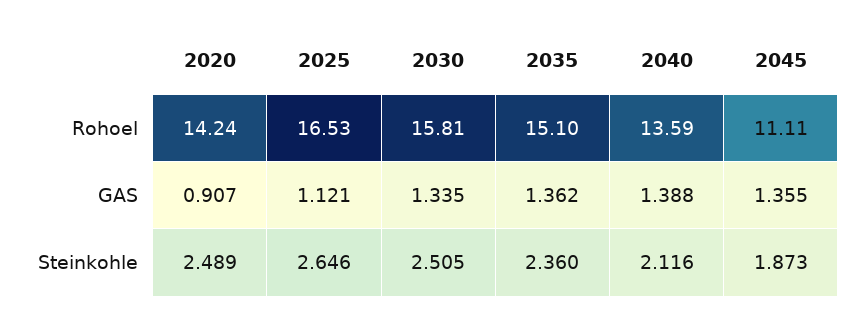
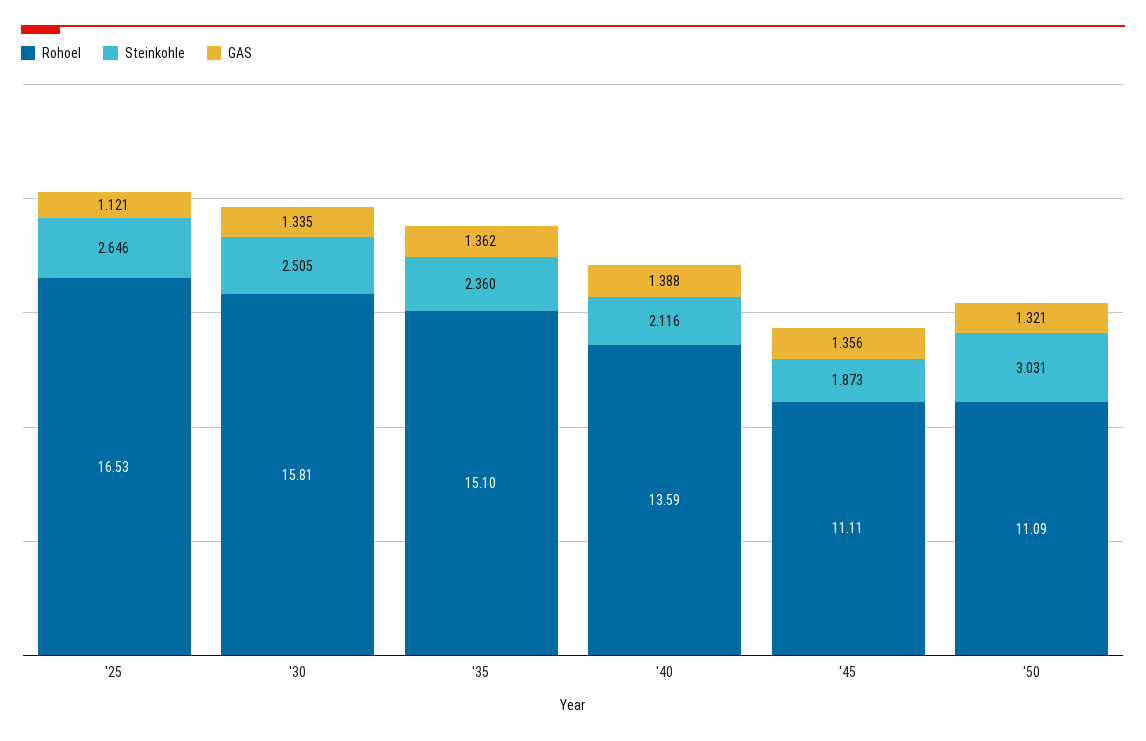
Rohoel, 2020: 14.24 -> none
GAS, 2020: 0.907 -> none
GAS, 2045: 1.355 -> 1.356
Steinkohle, 2020: 2.489 -> none
Rohoel, '50: none -> 11.09
Steinkohle, '50: none -> 3.031
GAS, '50: none -> 1.321

